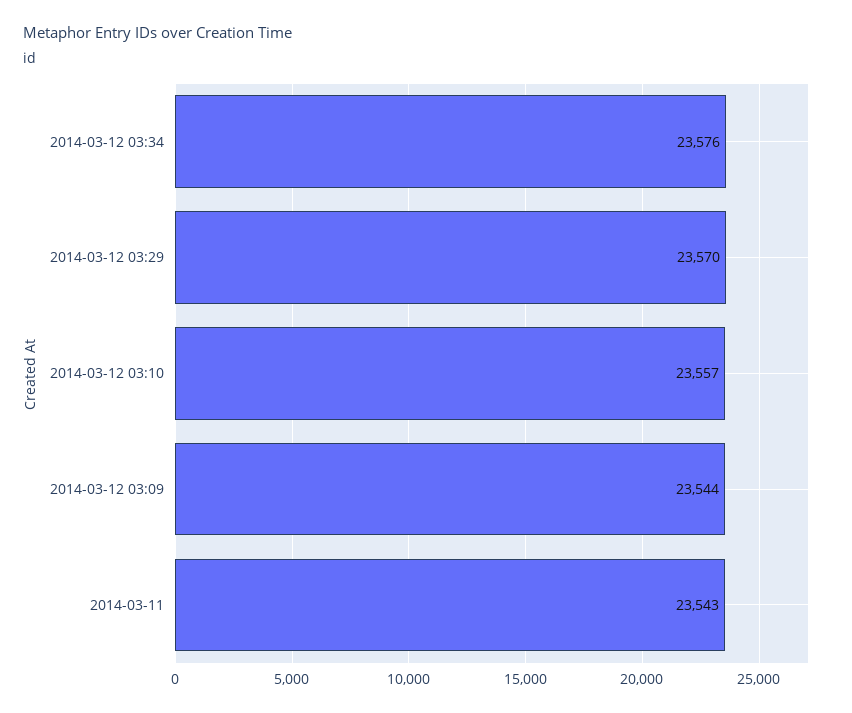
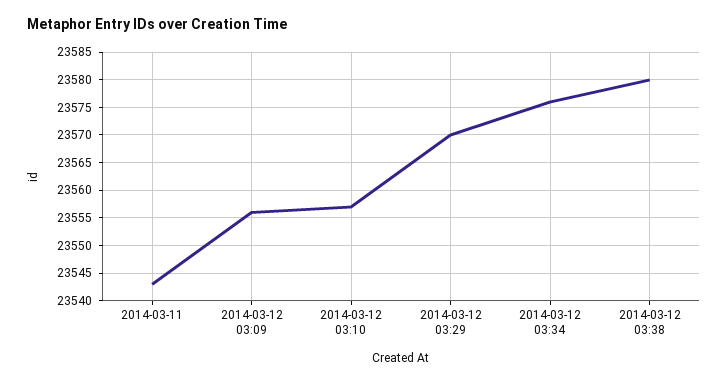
2014-03-12 03:09: 23544 -> 23555
2014-03-12 03:38: none -> 23580

